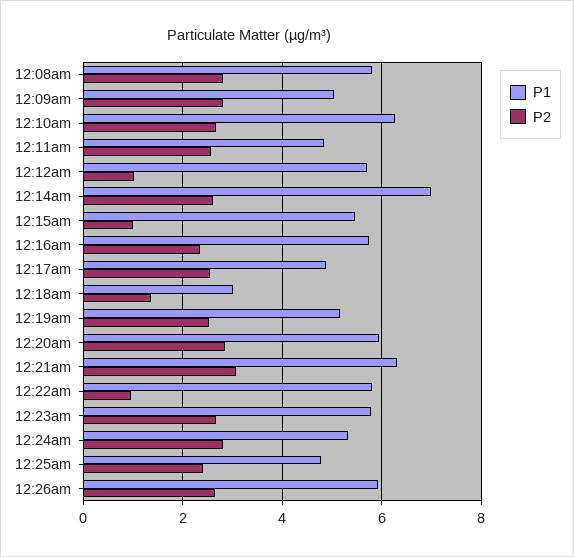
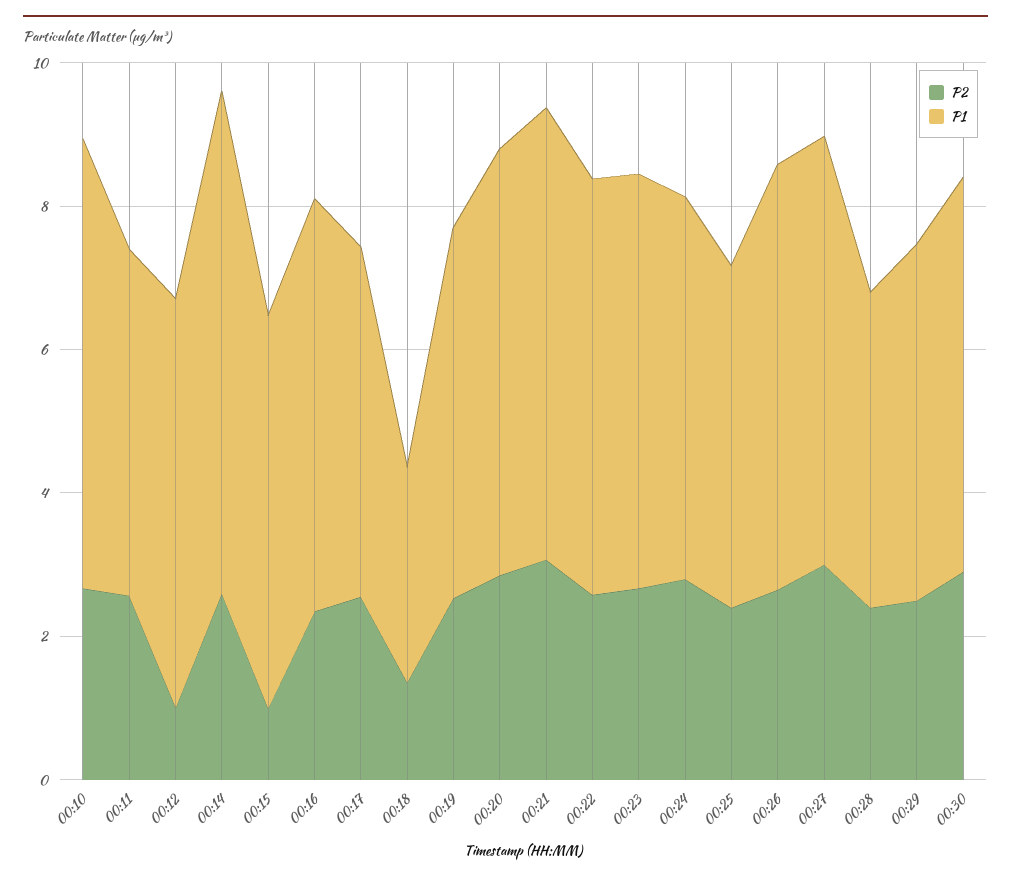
P1, 12:08am: 5.8 -> none
P2, 12:08am: 2.8 -> none
P1, 12:09am: 5 -> none
P2, 12:09am: 2.8 -> none
P2, 12:22am: 1 -> 2.5
P2, 00:27: none -> 3
P1, 00:27: none -> 6
P2, 00:28: none -> 2.5
P1, 00:28: none -> 4.5
P2, 00:29: none -> 2.5
P1, 00:29: none -> 5
P2, 00:30: none -> 3
P1, 00:30: none -> 5.5

